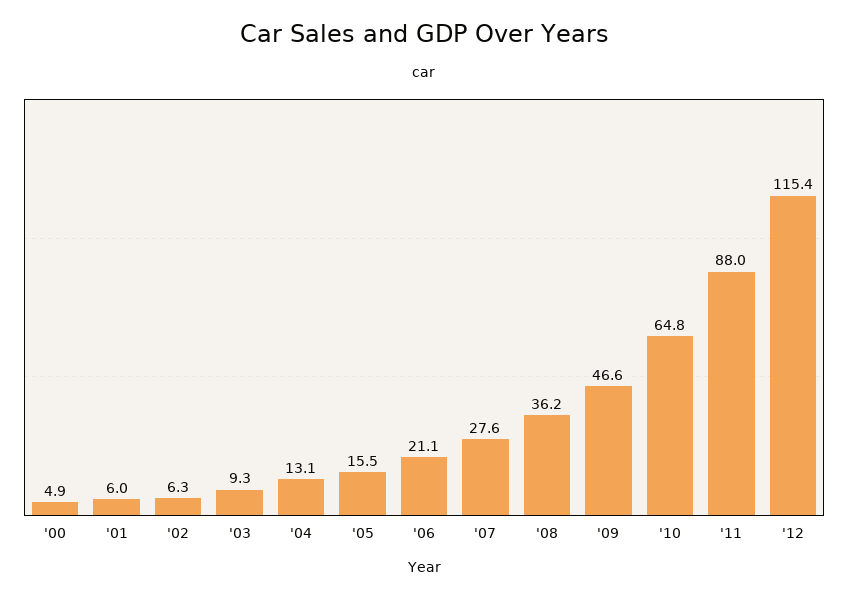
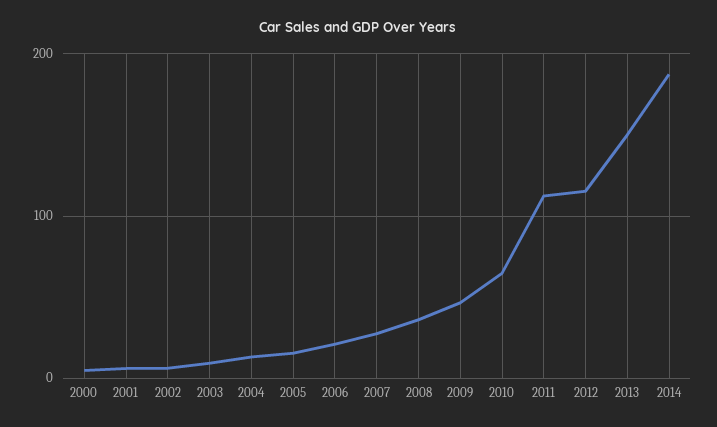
'11: 88 -> 110
2013: none -> 150
2014: none -> 190

